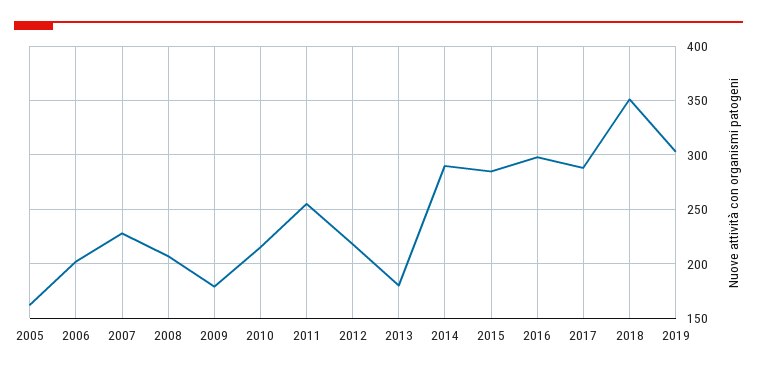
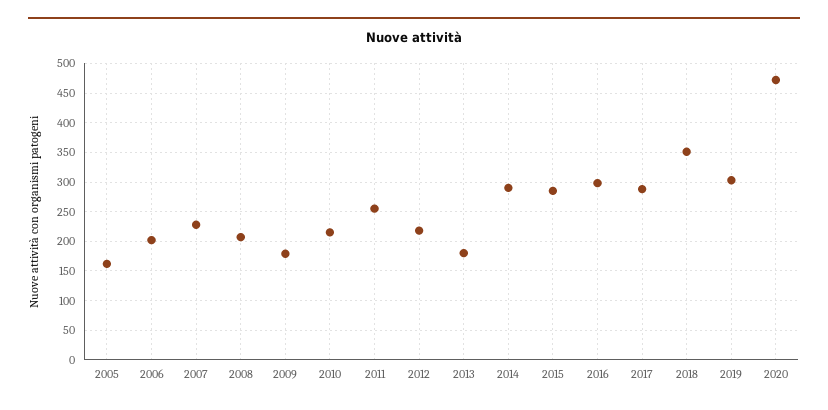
2020: none -> 475

